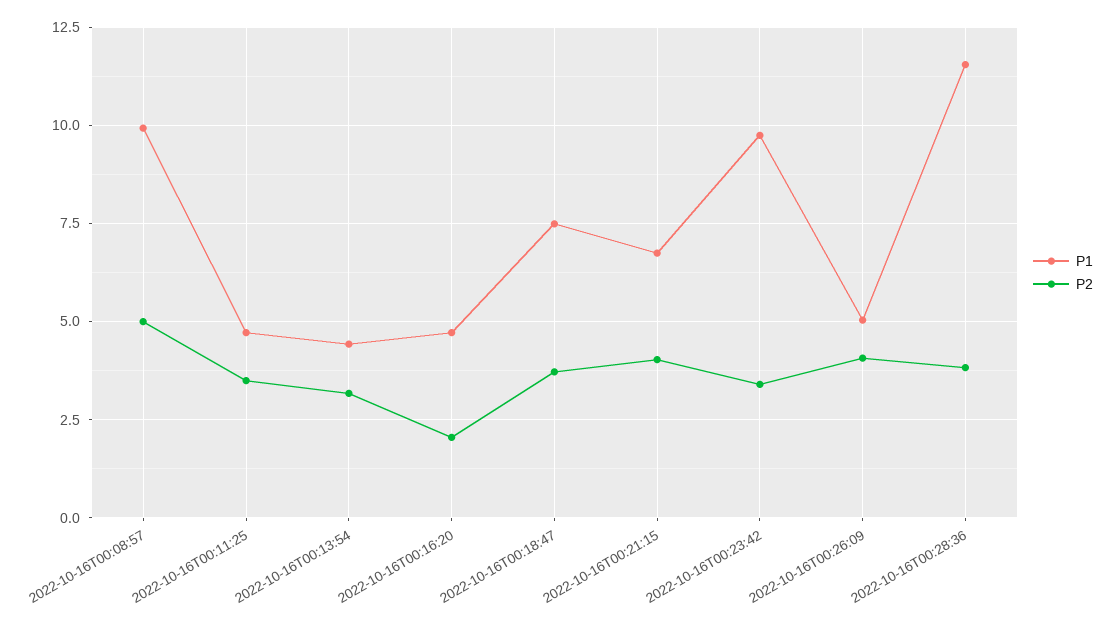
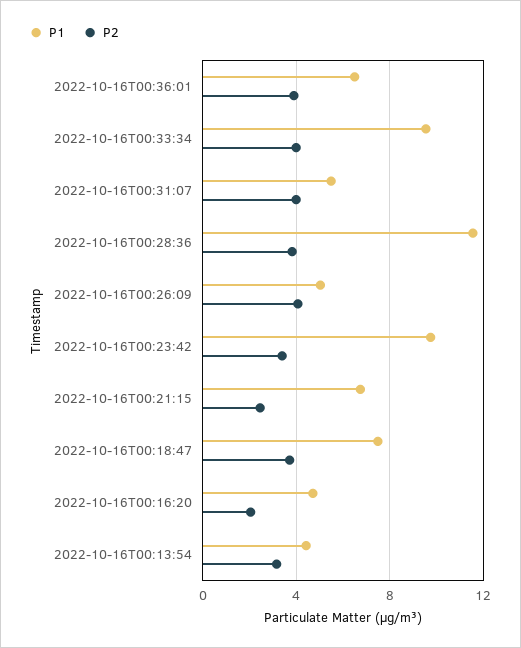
P1, 2022-10-16T00:08:57: 10 -> none
P2, 2022-10-16T00:08:57: 5 -> none
P1, 2022-10-16T00:11:25: 4.75 -> none
P2, 2022-10-16T00:11:25: 3.5 -> none
P2, 2022-10-16T00:21:15: 4 -> 2.5
P1, 2022-10-16T00:36:01: none -> 6.5
P2, 2022-10-16T00:36:01: none -> 4
P1, 2022-10-16T00:33:34: none -> 9.5
P2, 2022-10-16T00:33:34: none -> 4
P1, 2022-10-16T00:31:07: none -> 5.5
P2, 2022-10-16T00:31:07: none -> 4

